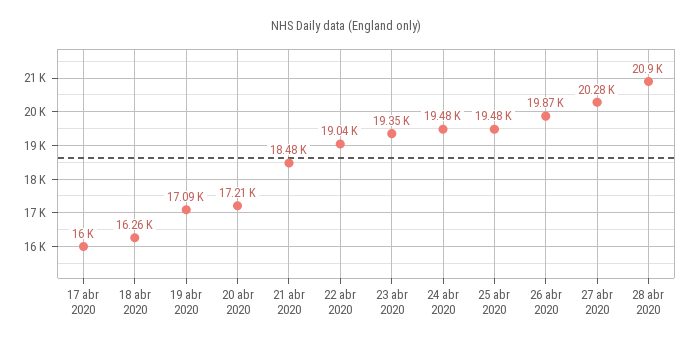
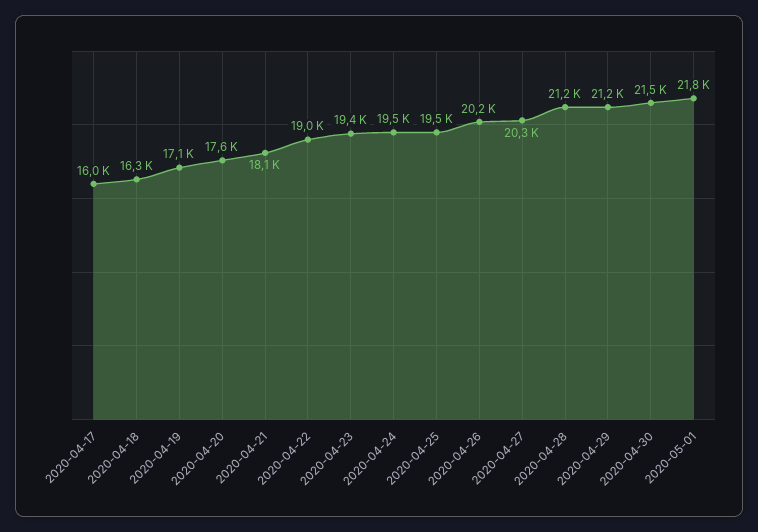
20 abr 2020: 17210 -> 17600
21 abr 2020: 18480 -> 18100
26 abr 2020: 19870 -> 20200
28 abr 2020: 20900 -> 21200
2020-04-29: none -> 21200
2020-04-30: none -> 21500
2020-05-01: none -> 21800

